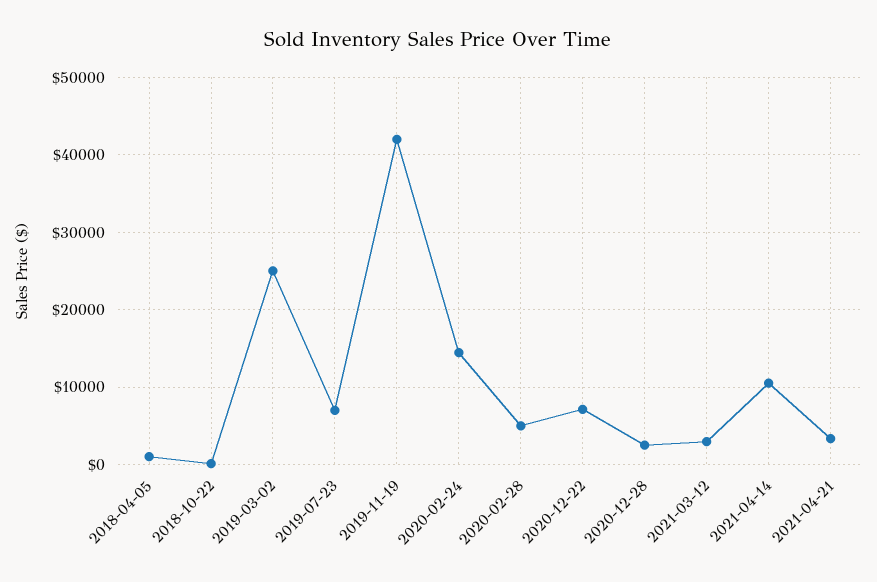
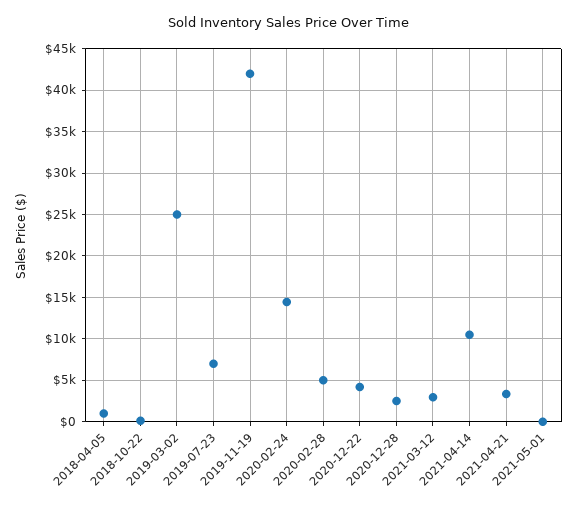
2020-12-22: 7000 -> 4000
2021-05-01: none -> 0

